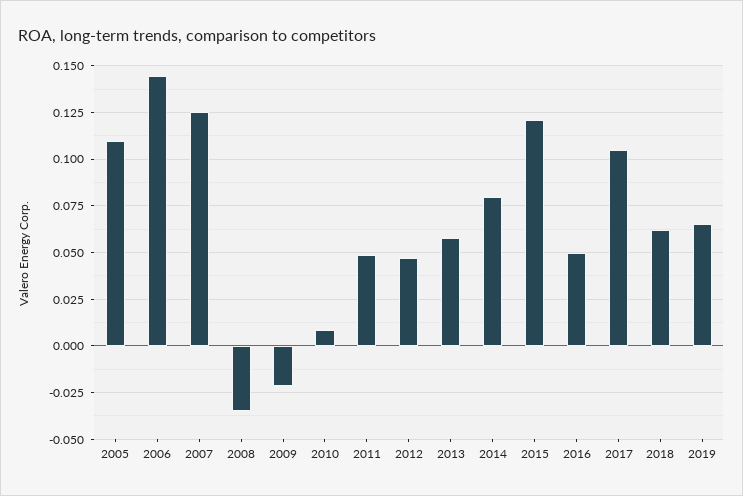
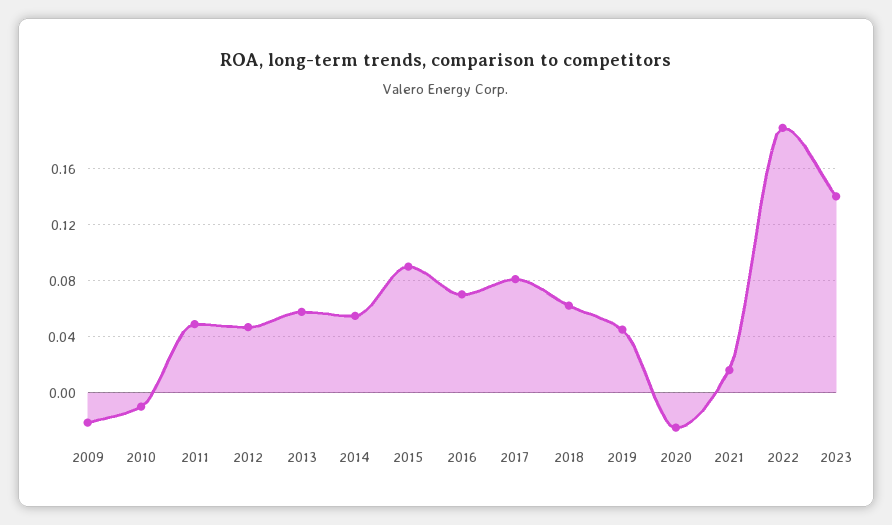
2005: 0.11 -> none
2006: 0.145 -> none
2007: 0.125 -> none
2008: -0.035 -> none
2010: 0.01 -> -0.01
2014: 0.08 -> 0.055
2015: 0.12 -> 0.09
2016: 0.05 -> 0.07
2017: 0.105 -> 0.08
2019: 0.065 -> 0.045
2020: none -> -0.025
2021: none -> 0.015
2022: none -> 0.19
2023: none -> 0.14

